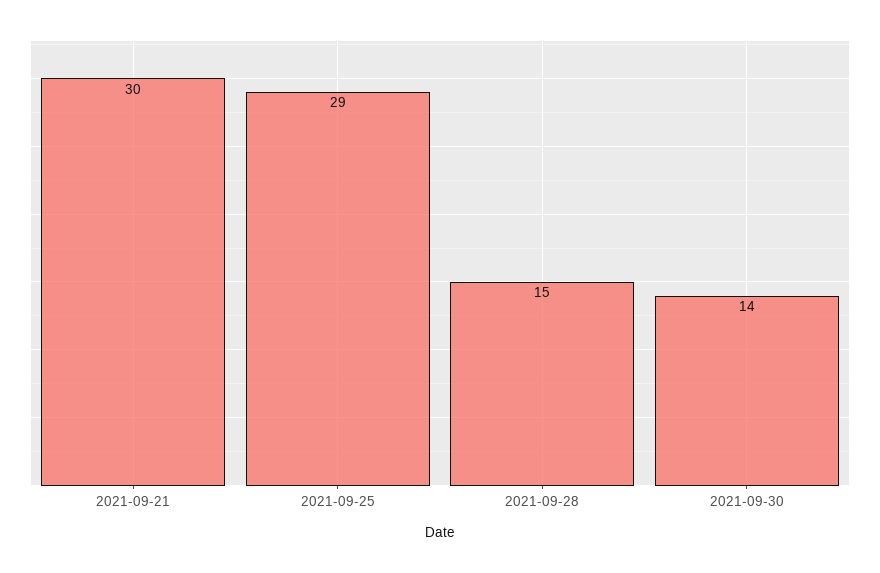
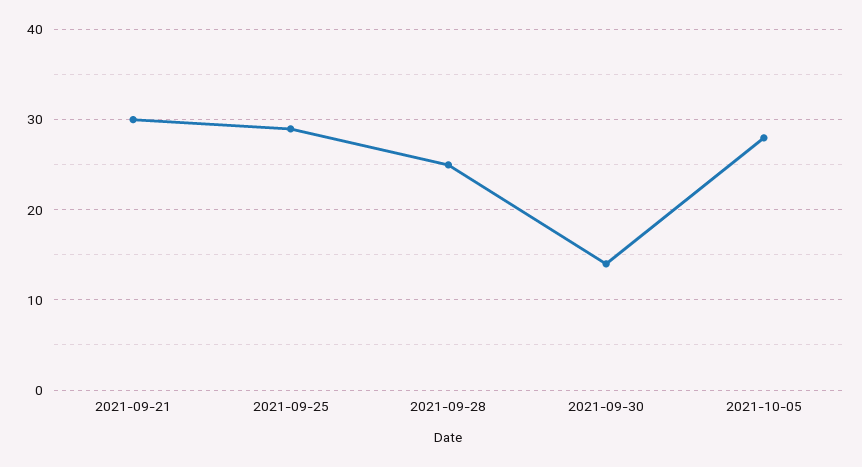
2021-09-28: 15 -> 25
2021-10-05: none -> 28

